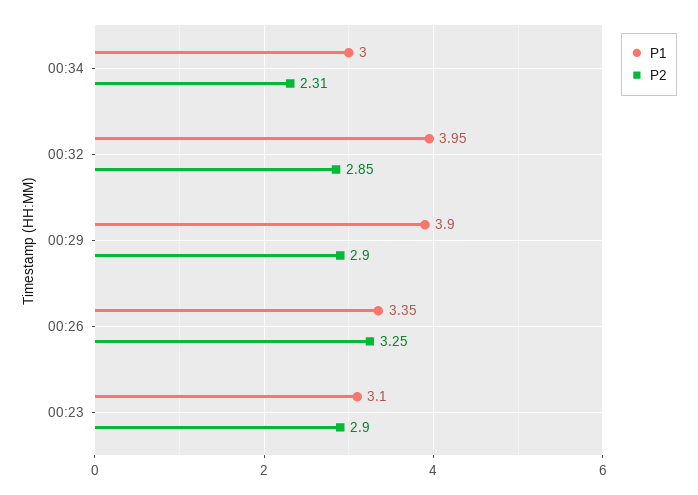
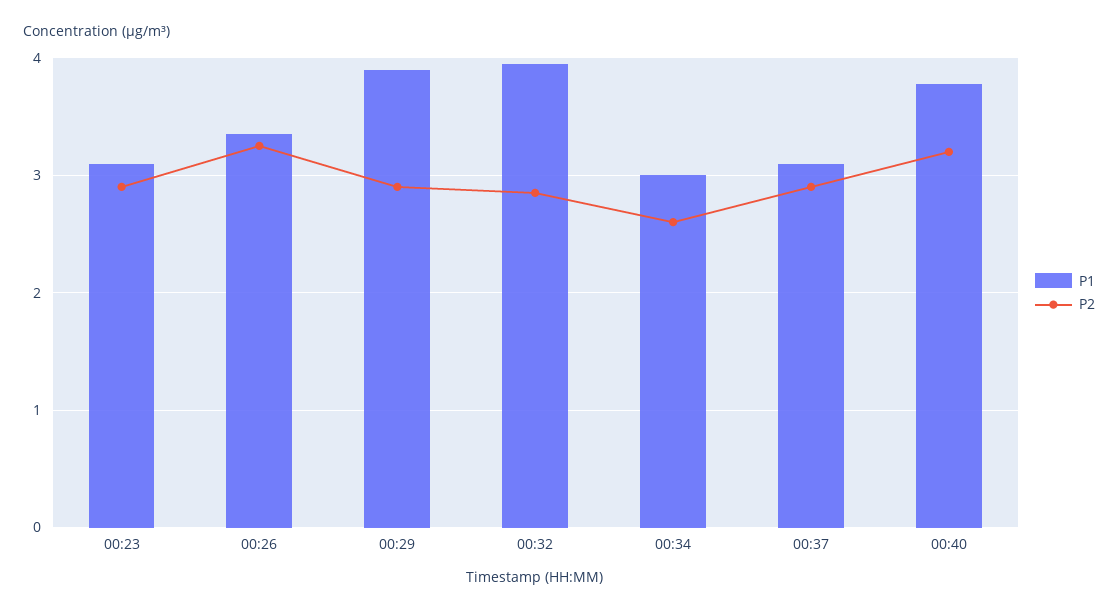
P2, 00:34: 2.31 -> 2.6
P1, 00:37: none -> 3.1
P2, 00:37: none -> 2.9
P1, 00:40: none -> 3.8
P2, 00:40: none -> 3.2

